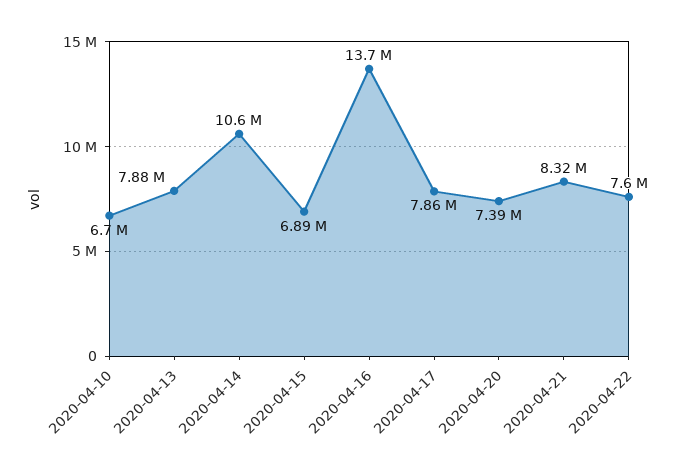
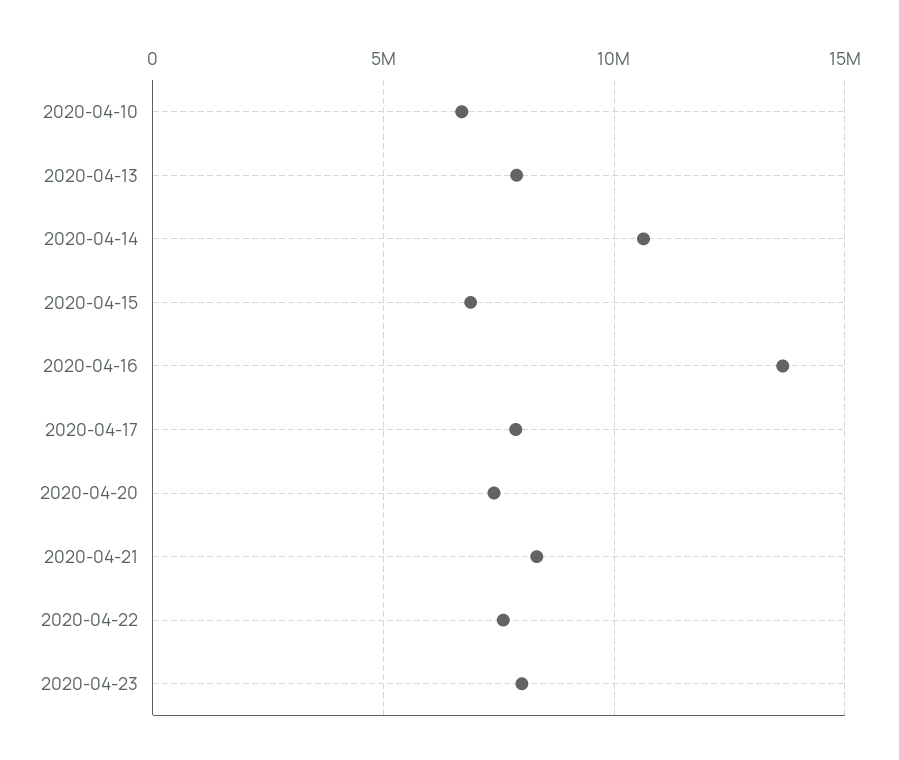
2020-04-23: none -> 8000000

